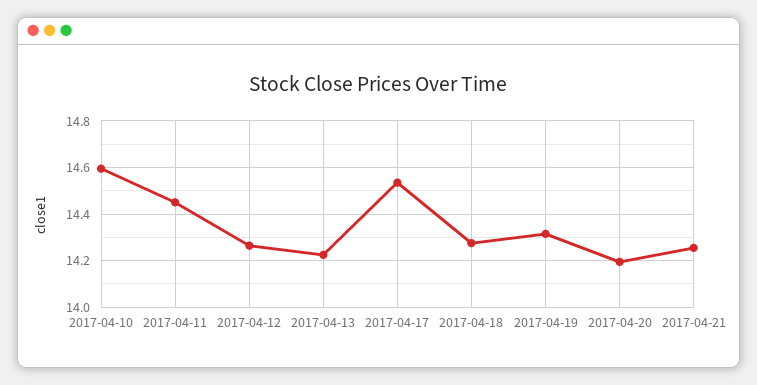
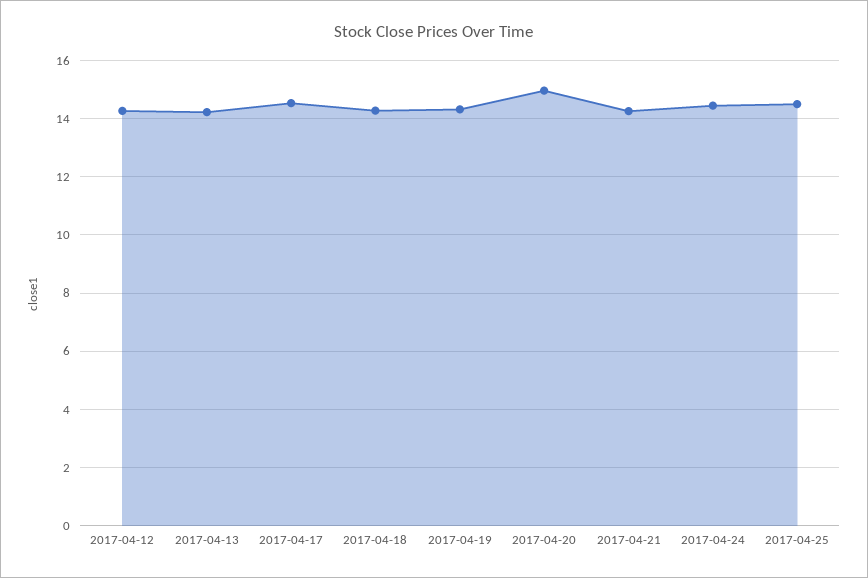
2017-04-10: 14.6 -> none
2017-04-11: 14.45 -> none
2017-04-20: 14.2 -> 15
2017-04-24: none -> 14.5
2017-04-25: none -> 14.5

